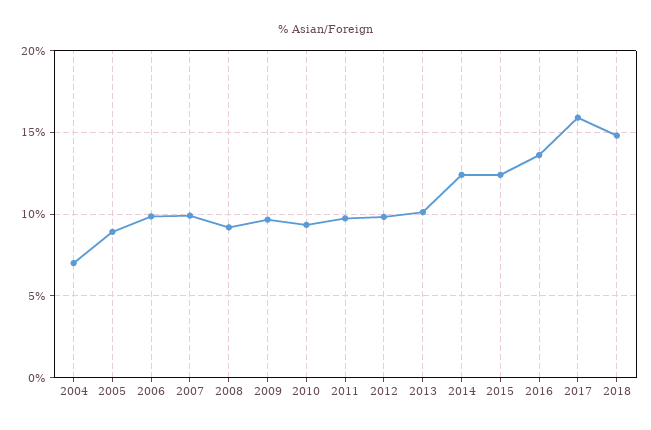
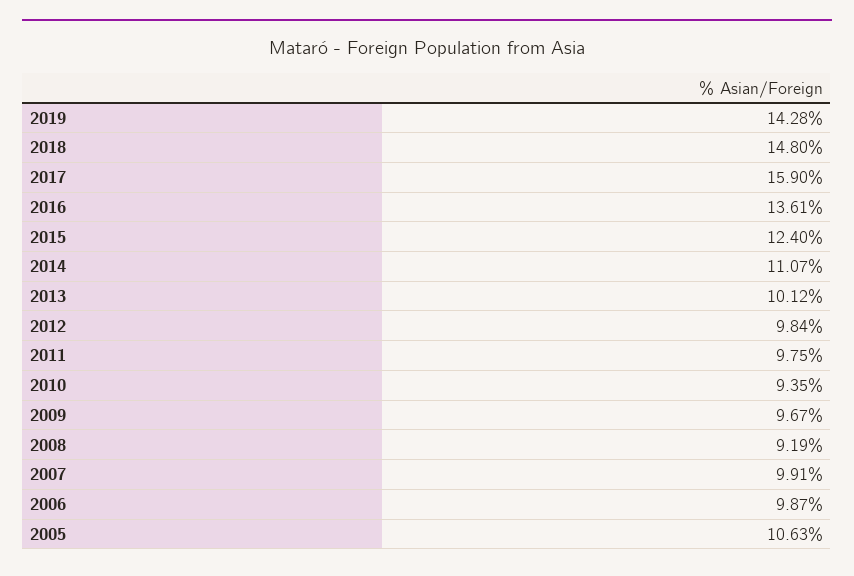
2004: 7 -> none
2005: 9 -> 10.63
2014: 12.5 -> 11.07
2019: none -> 14.28

